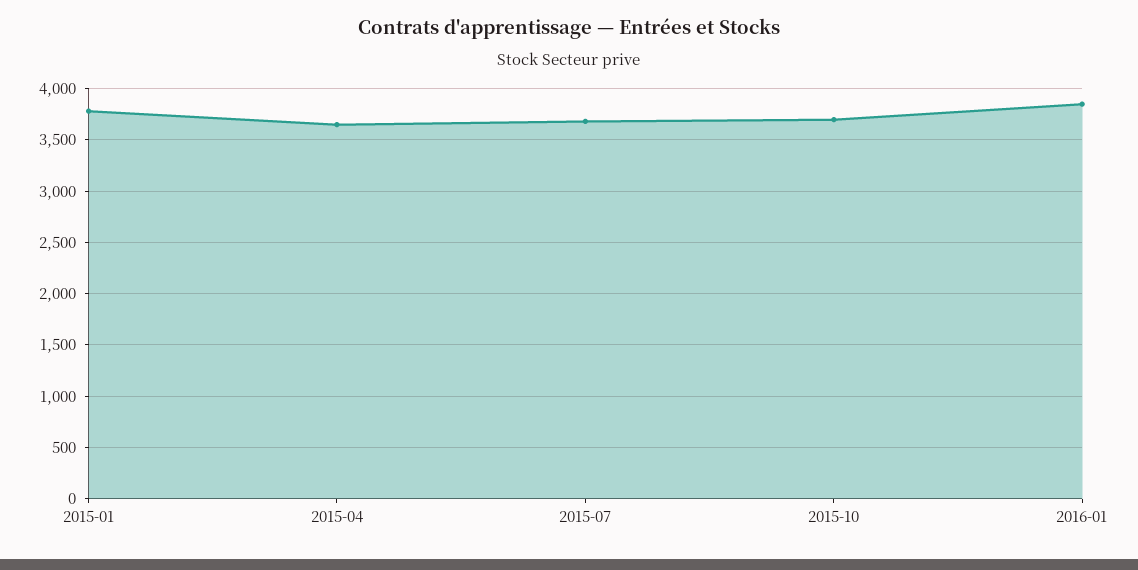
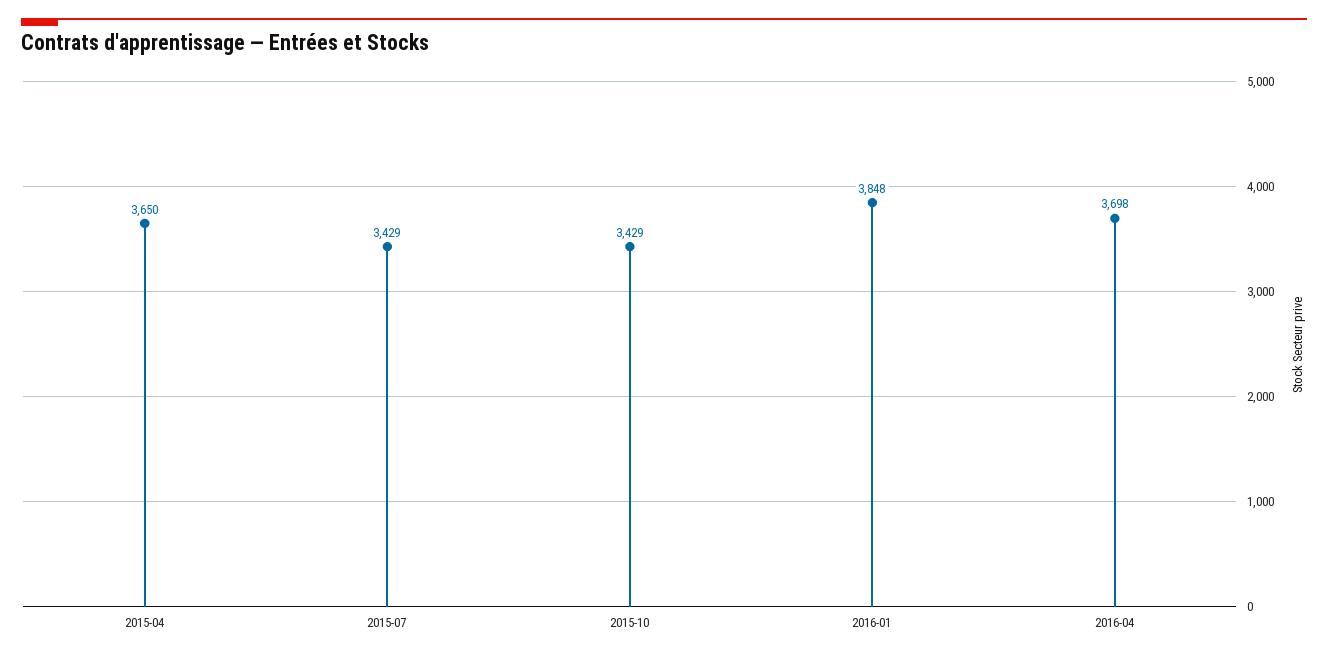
2015-01: 3800 -> none
2015-07: 3700 -> 3429
2015-10: 3700 -> 3429
2016-04: none -> 3698

